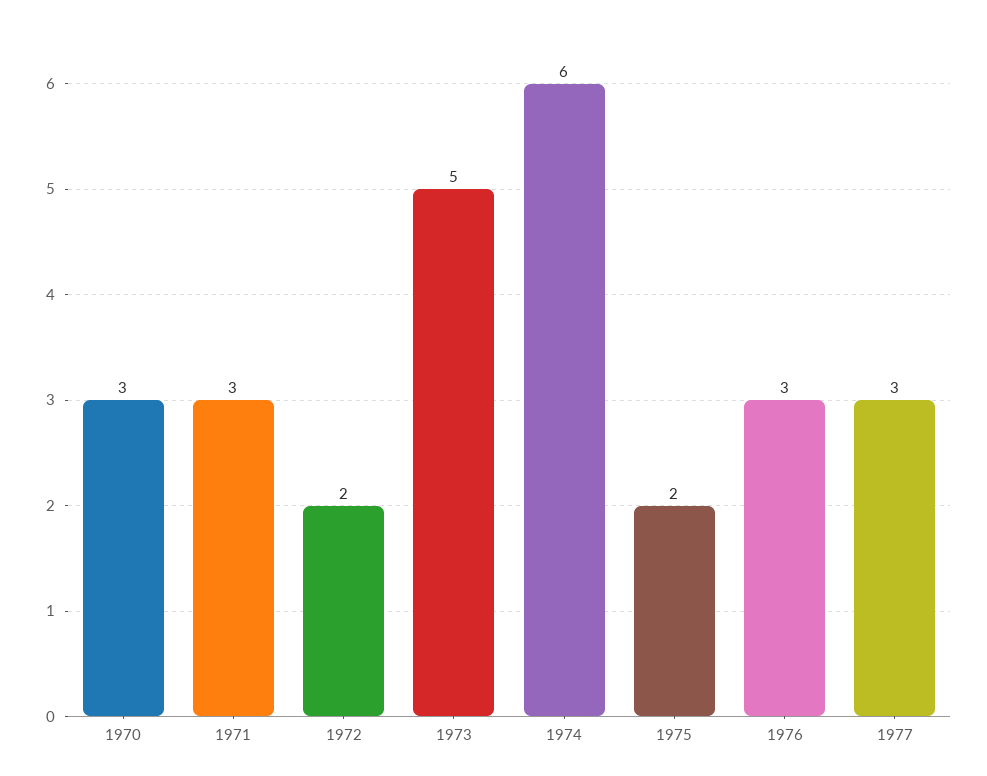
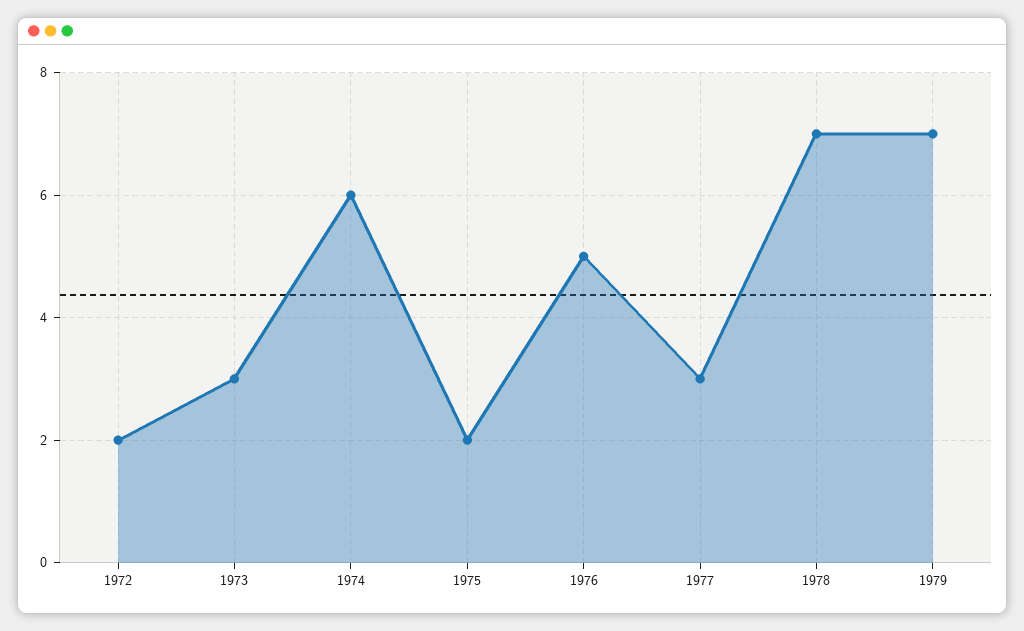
1970: 3 -> none
1971: 3 -> none
1973: 5 -> 3
1976: 3 -> 5
1978: none -> 7
1979: none -> 7

